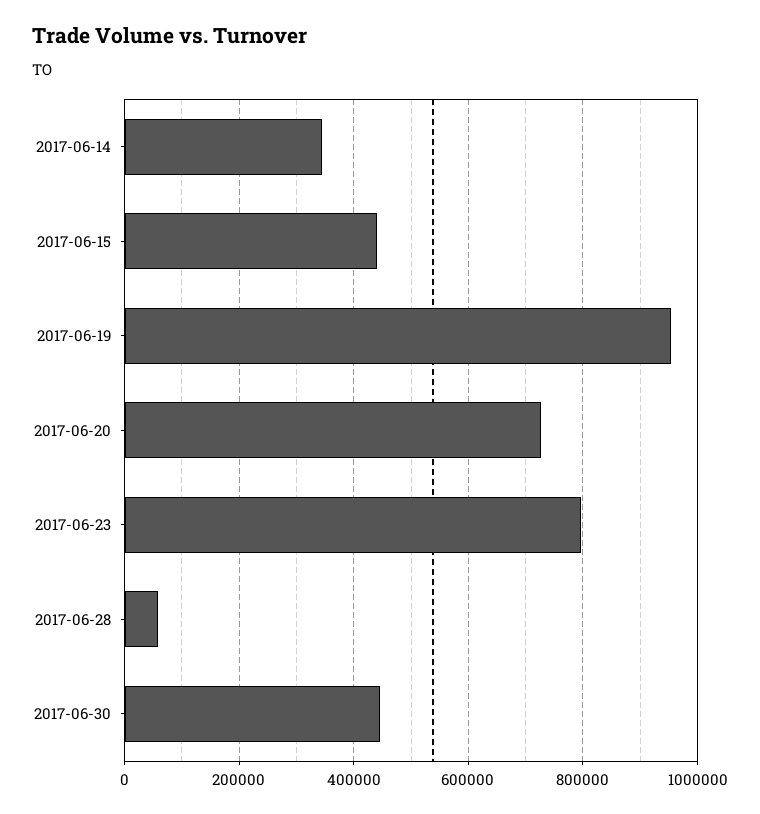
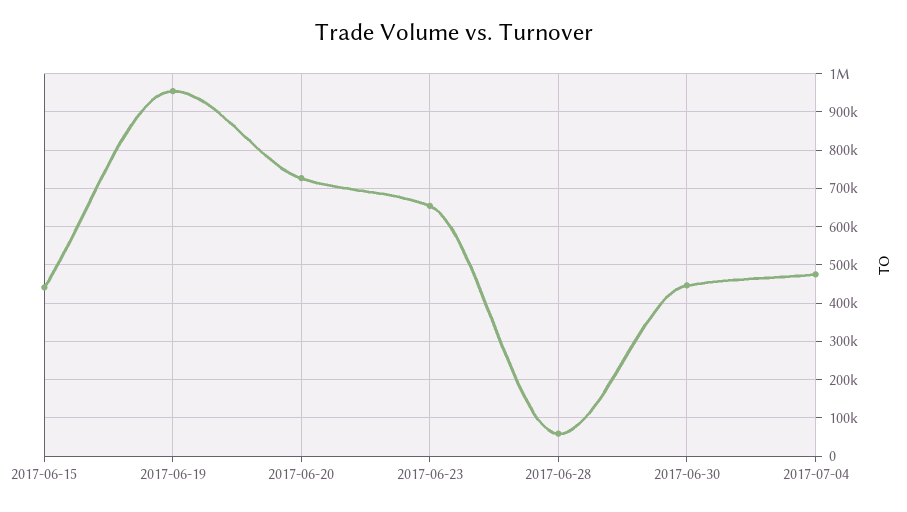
2017-06-14: 340000 -> none
2017-06-23: 800000 -> 660000
2017-07-04: none -> 480000

